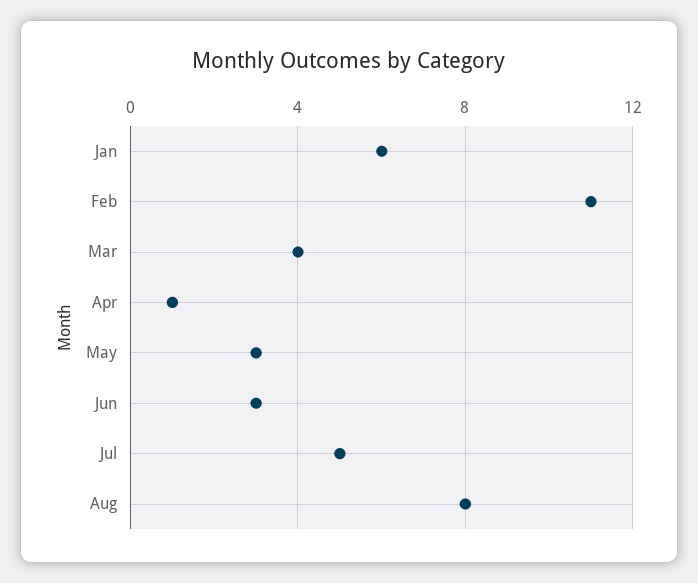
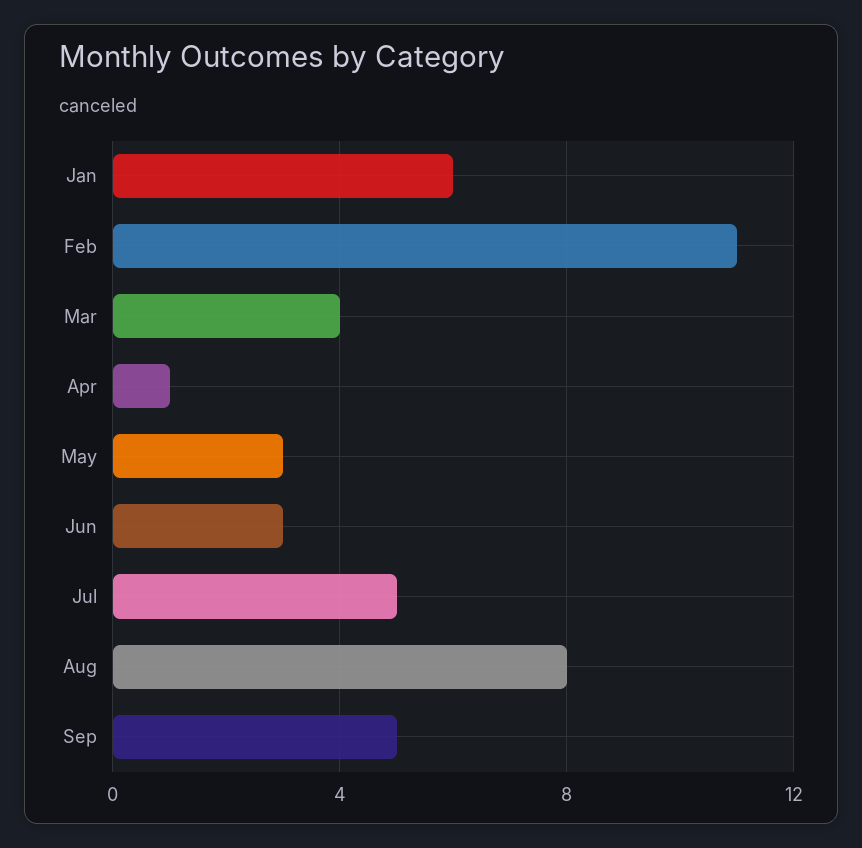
Sep: none -> 5

